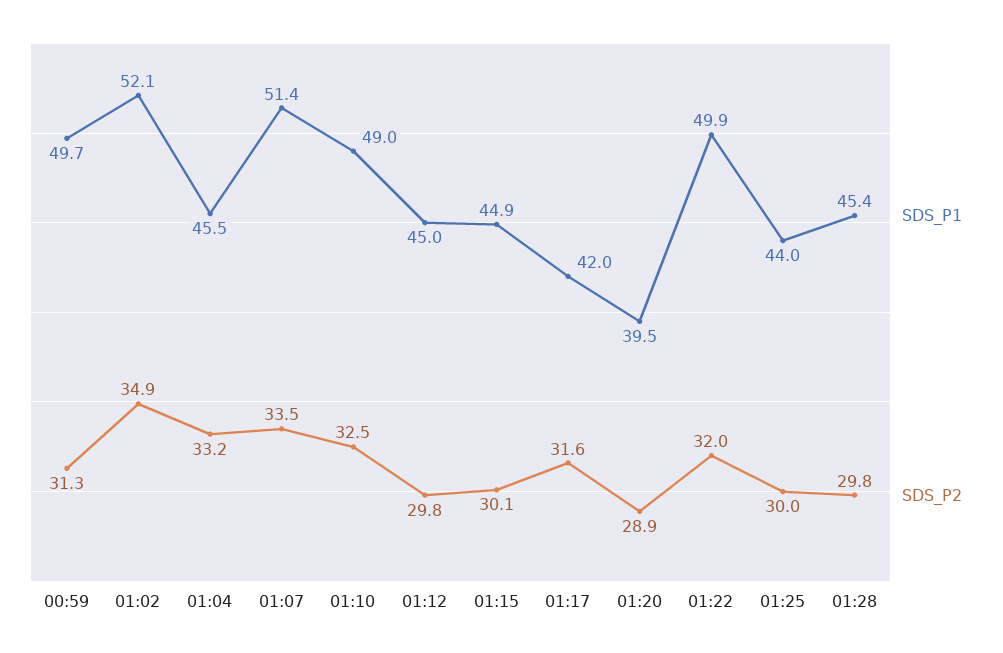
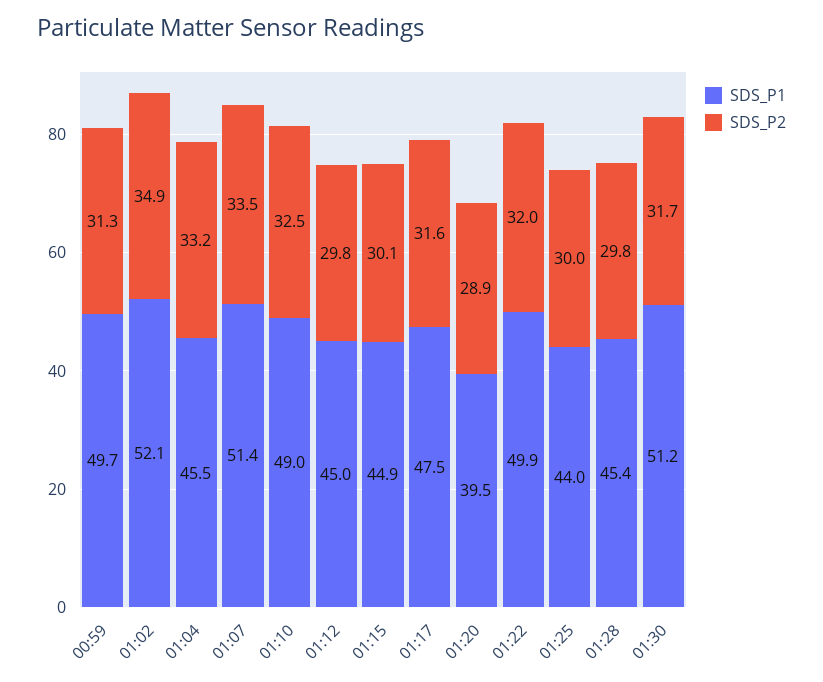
SDS_P1, 01:17: 42 -> 47.5
SDS_P1, 01:30: none -> 51.2
SDS_P2, 01:30: none -> 31.7

